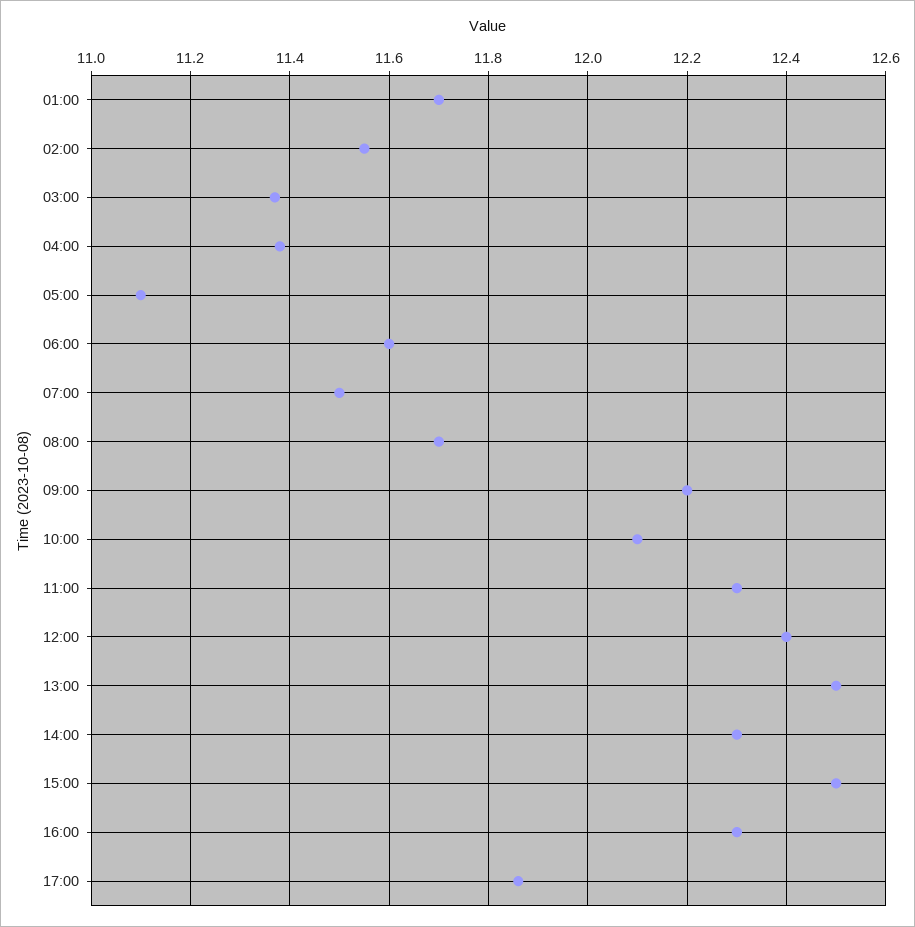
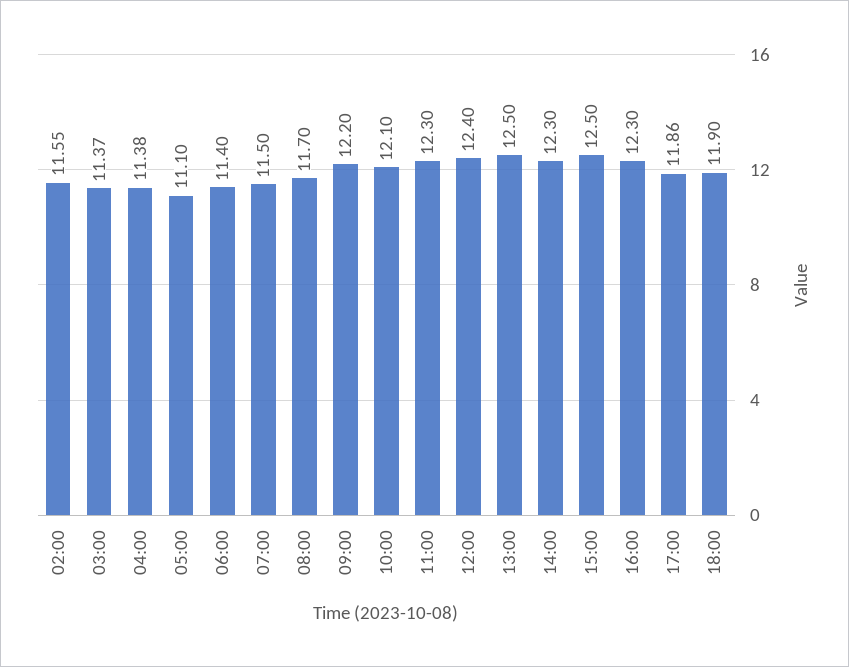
01:00: 11.7 -> none
06:00: 11.6 -> 11.4
18:00: none -> 11.9

